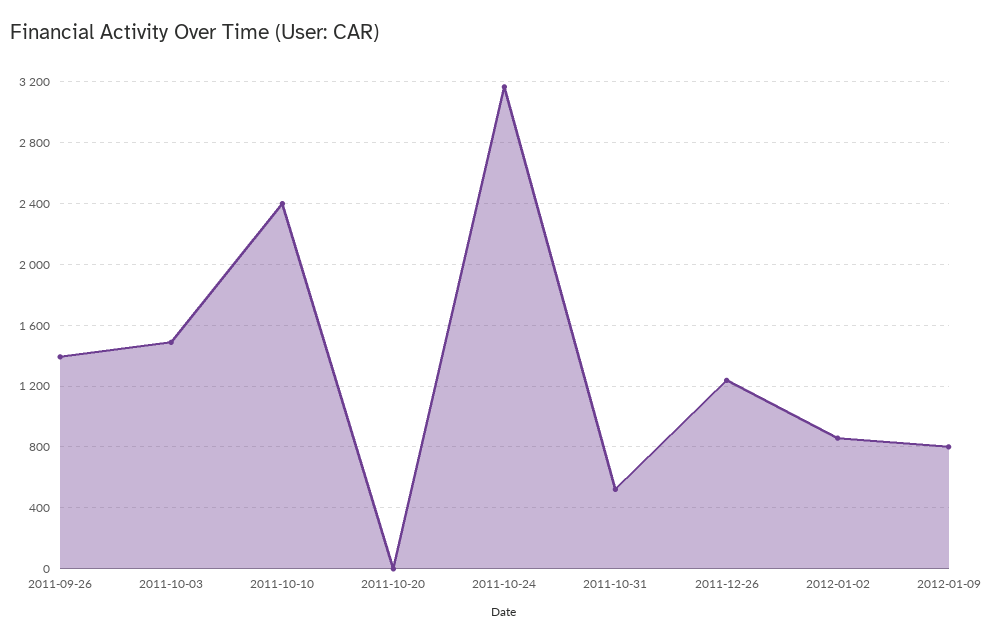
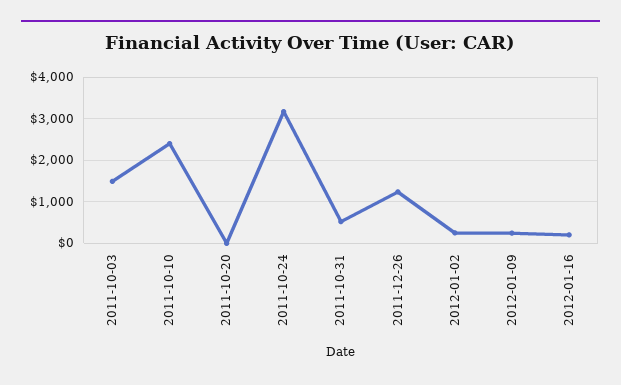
2011-09-26: 1400 -> none
2012-01-02: 850 -> 200
2012-01-09: 800 -> 200
2012-01-16: none -> 200

